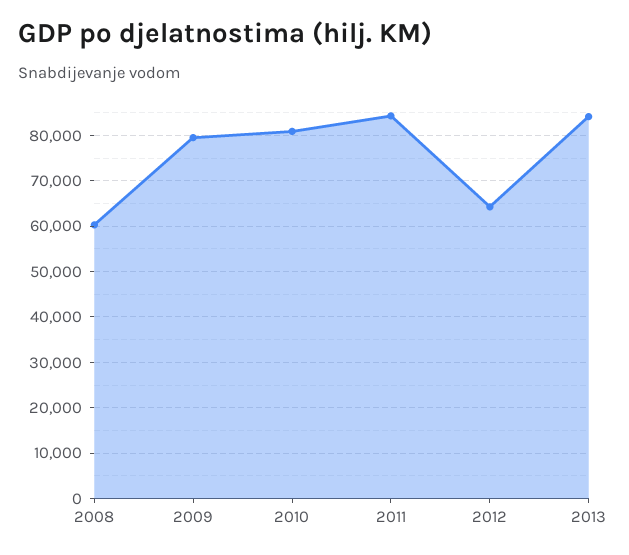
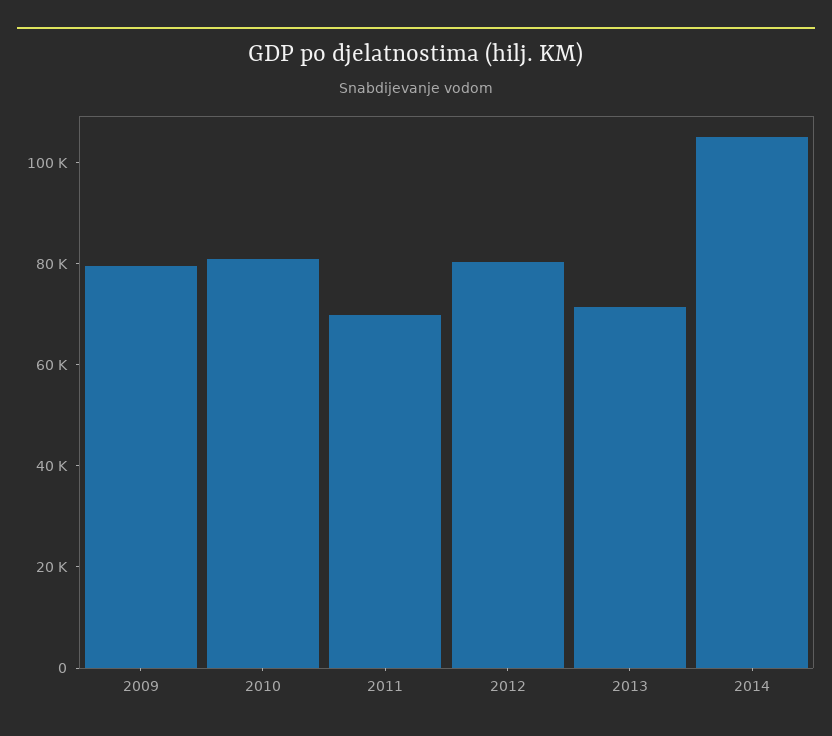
2008: 60000 -> none
2011: 84000 -> 70000
2012: 64000 -> 80000
2013: 84000 -> 70000
2014: none -> 105000

